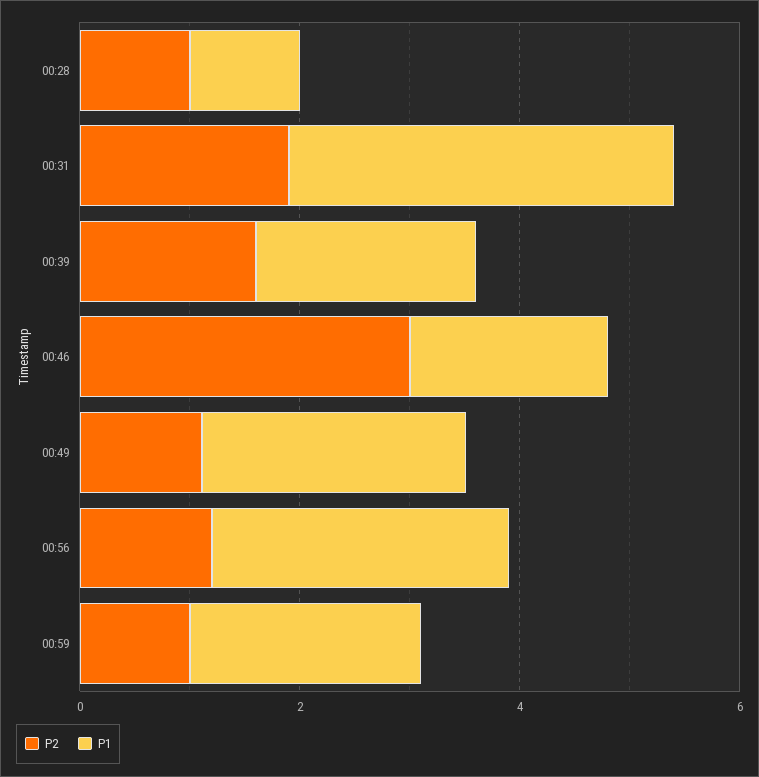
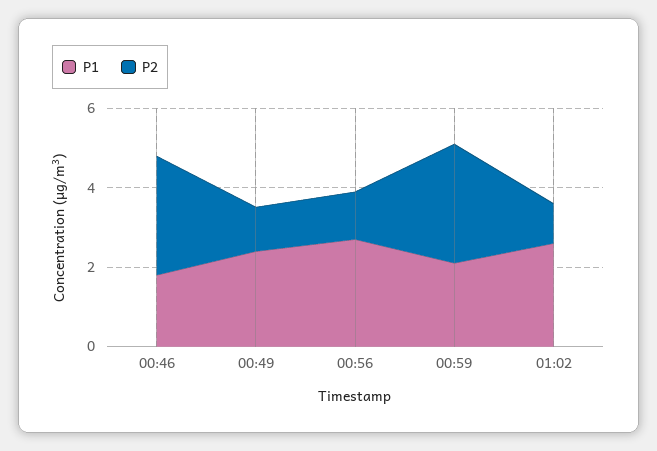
P2, 00:28: 1 -> none
P1, 00:28: 1 -> none
P2, 00:31: 2 -> none
P1, 00:31: 3.5 -> none
P2, 00:39: 1.5 -> none
P1, 00:39: 2 -> none
P2, 00:59: 1 -> 3
P1, 01:02: none -> 2.5
P2, 01:02: none -> 1

